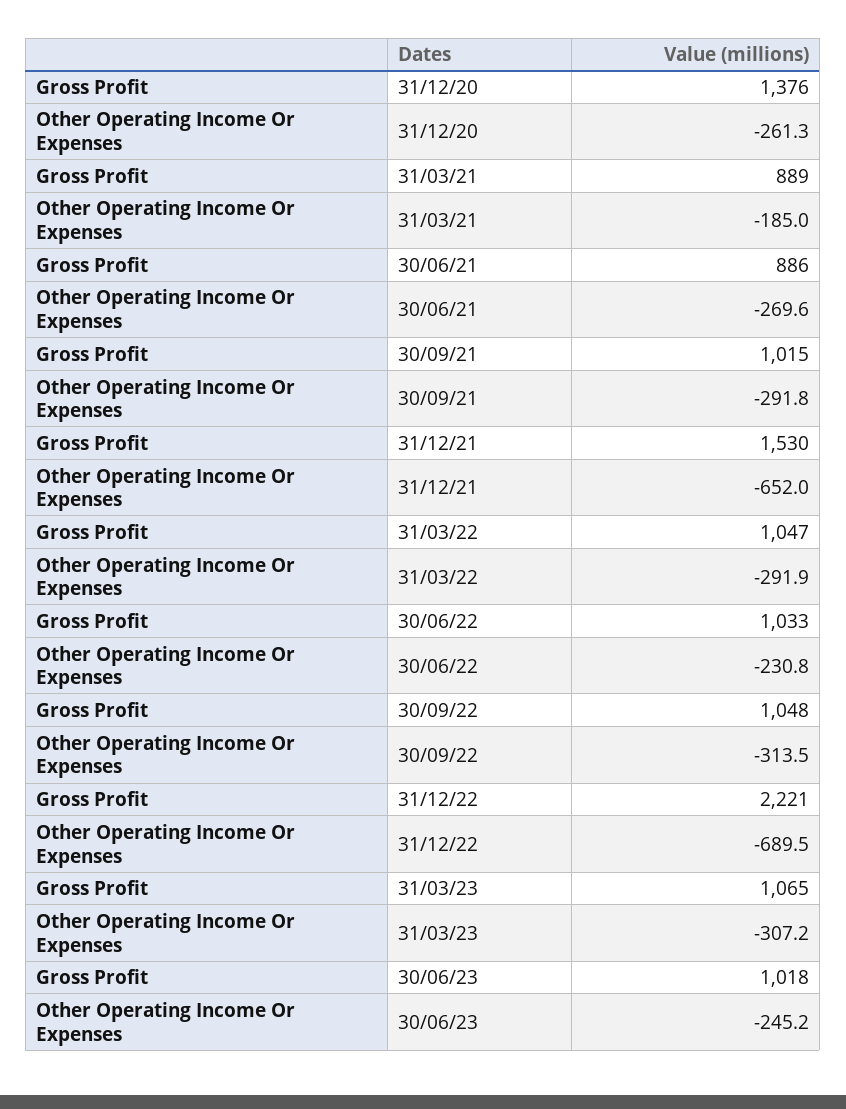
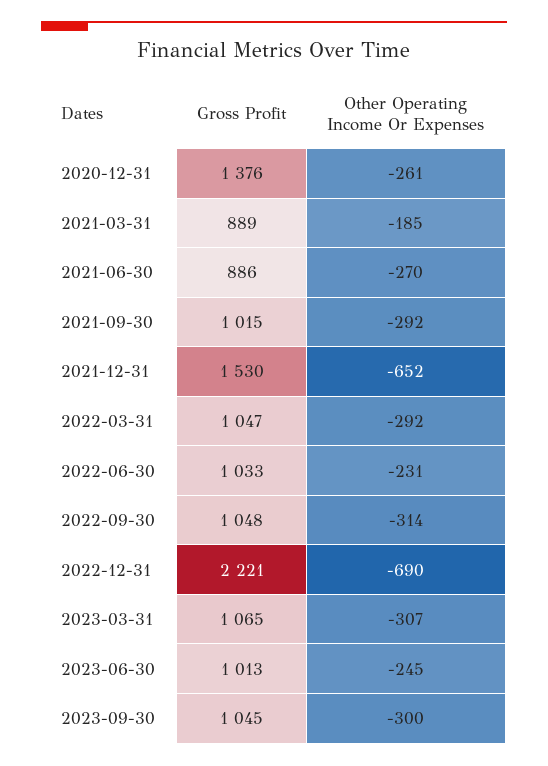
Gross Profit, 30/06/23: 1018 -> 1013
Gross Profit, 2023-09-30: none -> 1045
Other Operating Income Or Expenses, 2023-09-30: none -> -300

